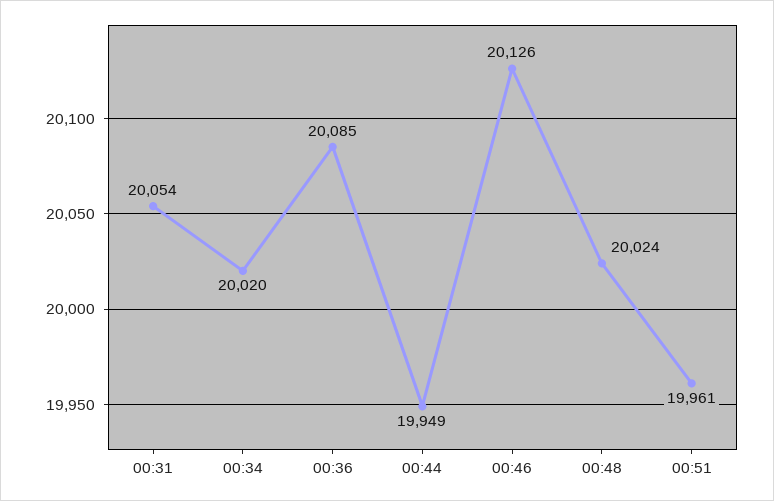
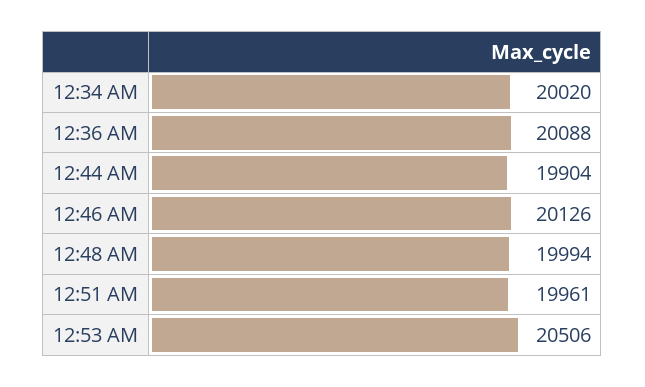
00:31: 20054 -> none
00:36: 20085 -> 20088
00:44: 19949 -> 19904
00:48: 20024 -> 19994
12:53 AM: none -> 20506

